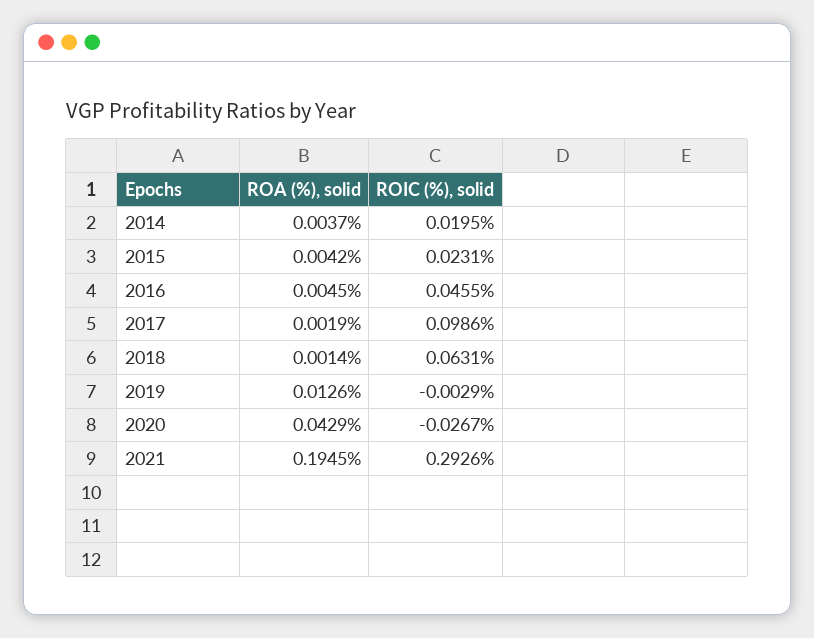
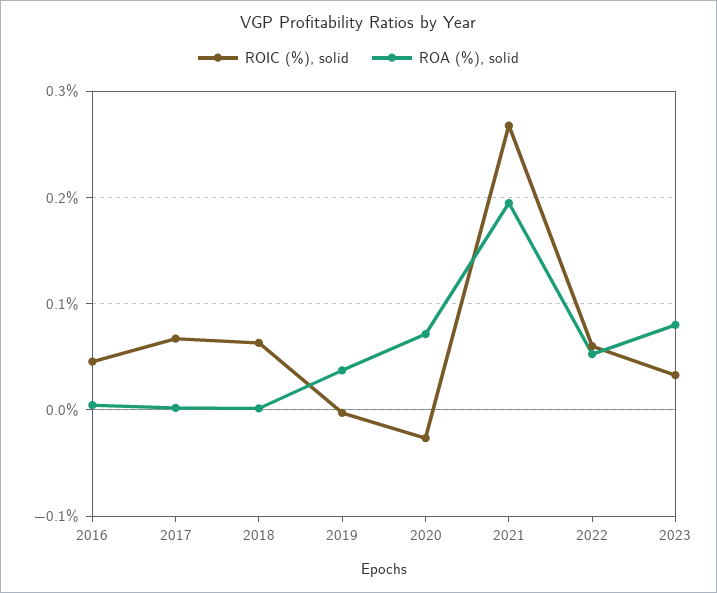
ROA (%), solid, 2014: 0.0037 -> none
ROIC (%), solid, 2014: 0.0195 -> none
ROA (%), solid, 2015: 0.0042 -> none
ROIC (%), solid, 2015: 0.0231 -> none
ROIC (%), solid, 2017: 0.0986 -> 0.07
ROA (%), solid, 2019: 0.0126 -> 0.04
ROA (%), solid, 2020: 0.0429 -> 0.07
ROIC (%), solid, 2021: 0.2926 -> 0.27
ROIC (%), solid, 2022: none -> 0.06
ROA (%), solid, 2022: none -> 0.05
ROIC (%), solid, 2023: none -> 0.03
ROA (%), solid, 2023: none -> 0.08

